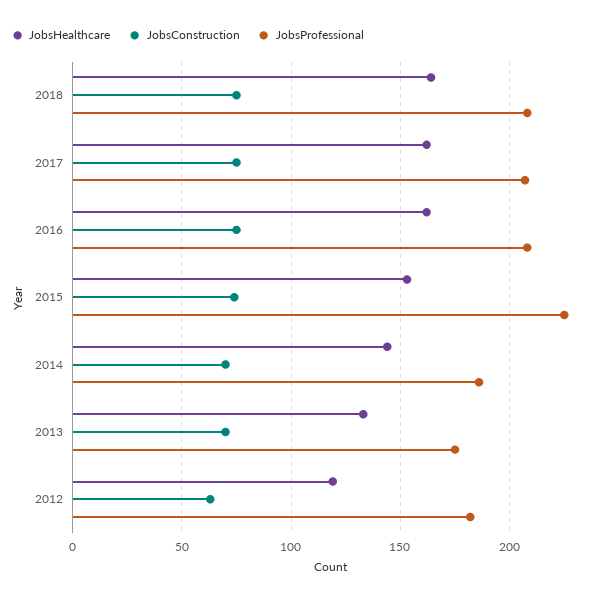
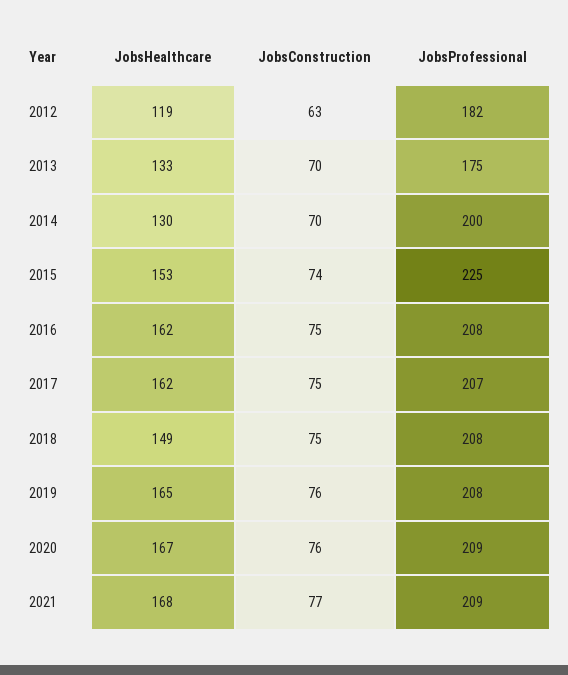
JobsHealthcare, 2018: 165 -> 149
JobsHealthcare, 2014: 145 -> 130
JobsProfessional, 2014: 185 -> 200
JobsHealthcare, 2019: none -> 165
JobsConstruction, 2019: none -> 76
JobsProfessional, 2019: none -> 208
JobsHealthcare, 2020: none -> 167
JobsConstruction, 2020: none -> 76
JobsProfessional, 2020: none -> 209
JobsHealthcare, 2021: none -> 168
JobsConstruction, 2021: none -> 77
JobsProfessional, 2021: none -> 209

